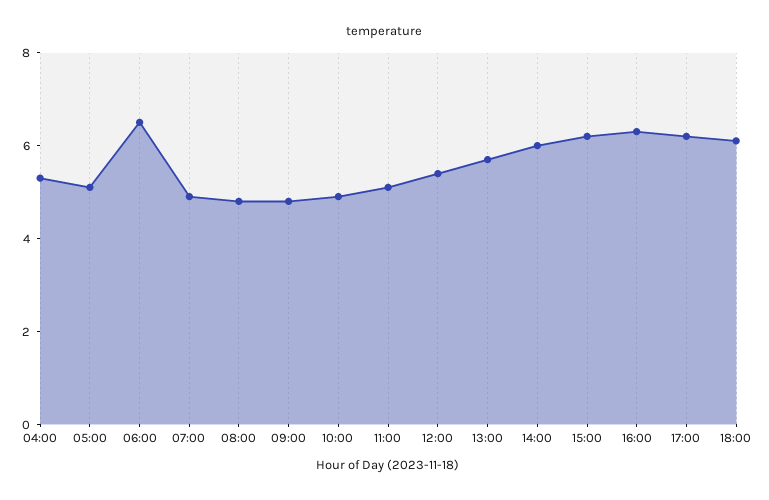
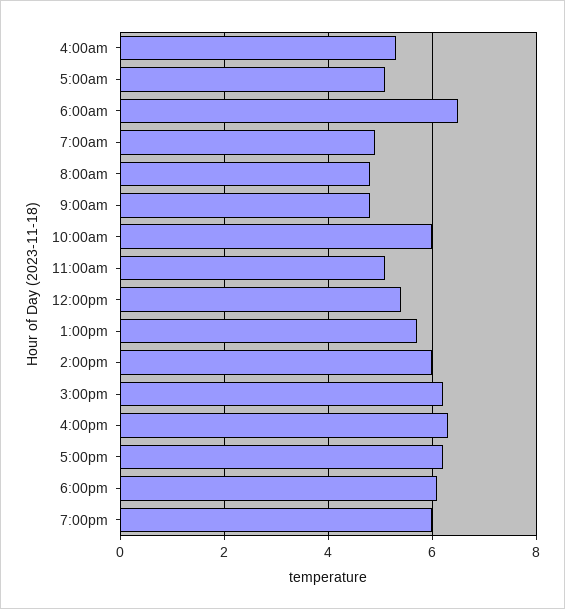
10:00: 5 -> 6
7:00pm: none -> 6

